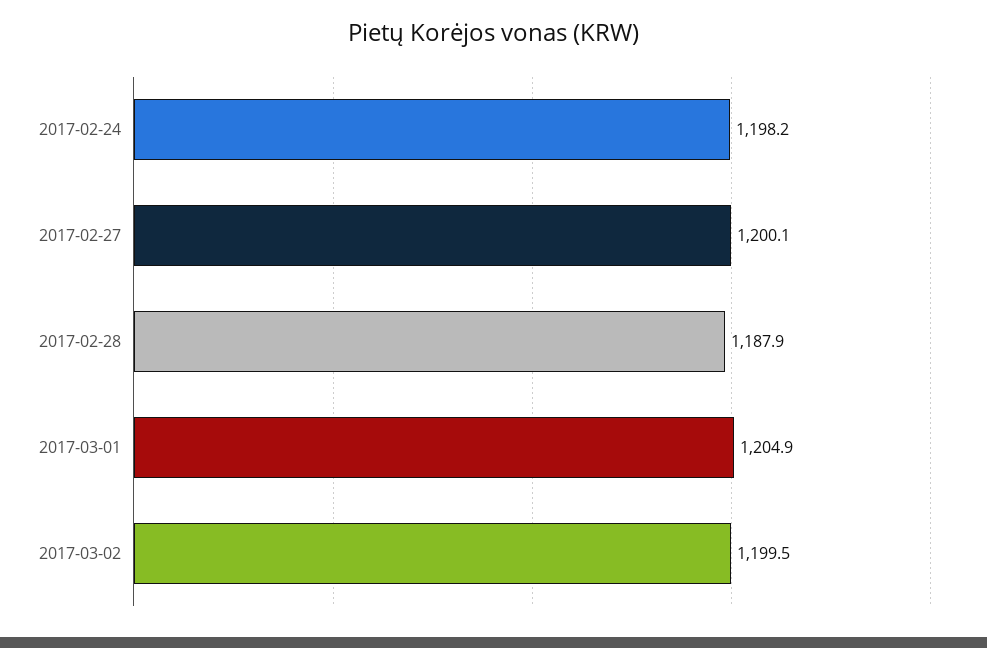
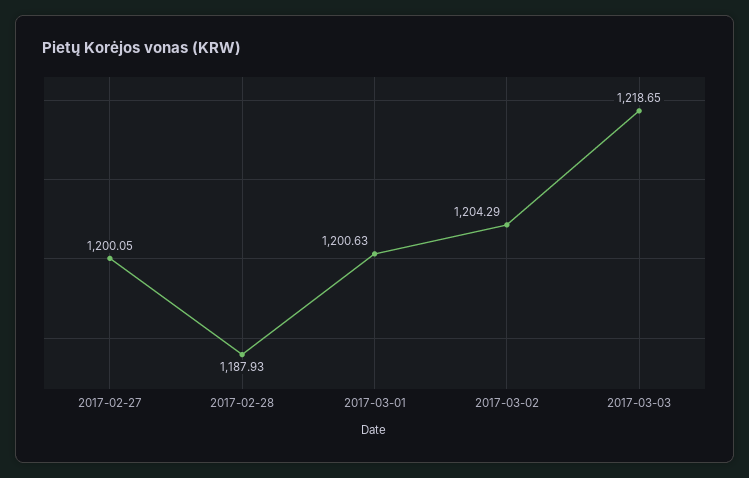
2017-02-24: 1198.2 -> none
2017-03-01: 1204.9 -> 1200.63
2017-03-02: 1199.5 -> 1204.29
2017-03-03: none -> 1218.65

